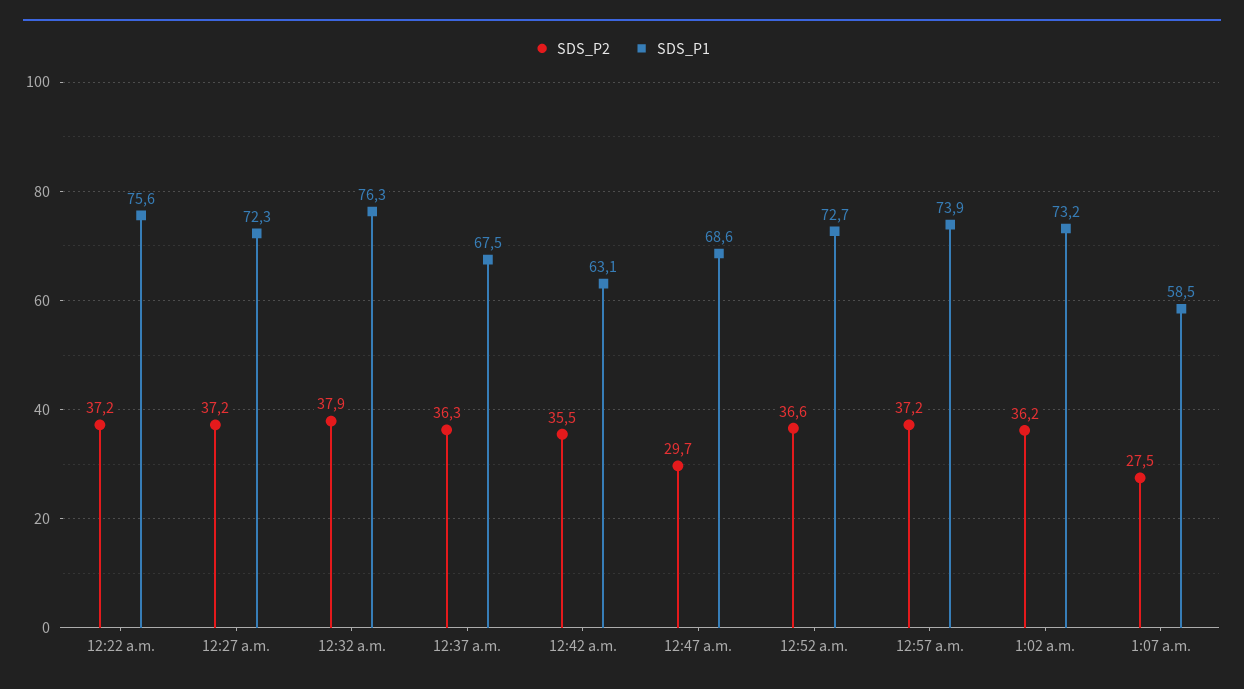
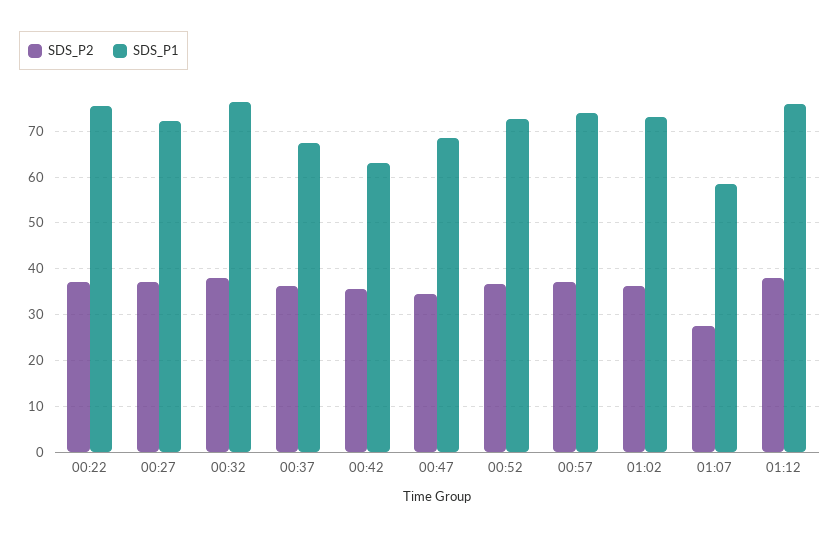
SDS_P2, 12:47 a.m.: 29.7 -> 34
SDS_P2, 01:12: none -> 38
SDS_P1, 01:12: none -> 76

